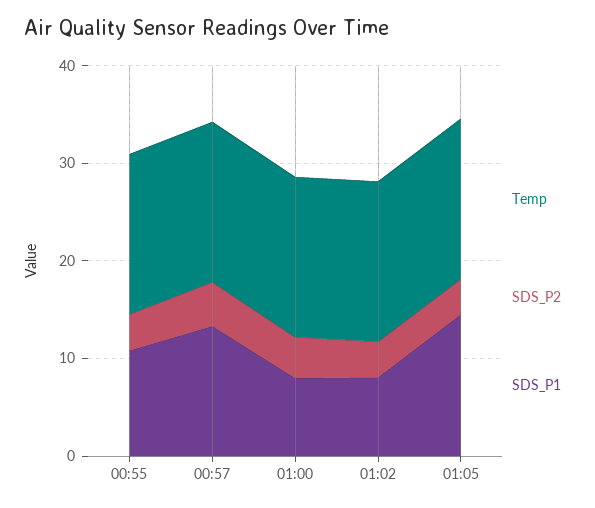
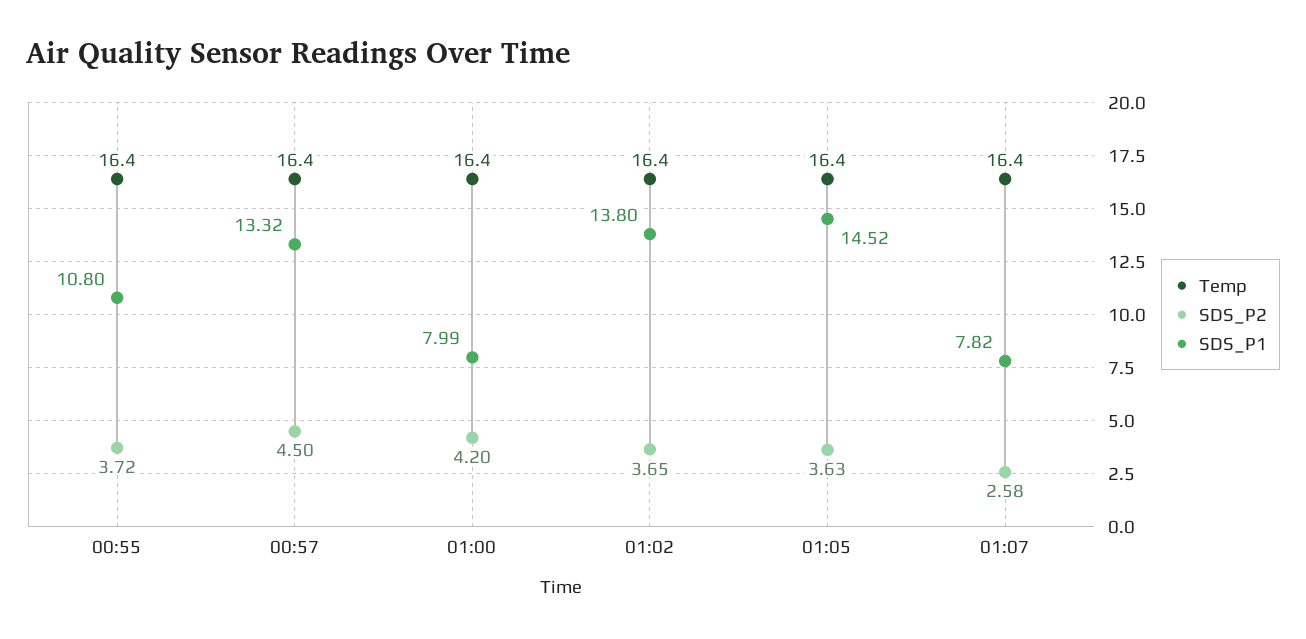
SDS_P1, 01:02: 8 -> 13.8
Temp, 01:07: none -> 16.4
SDS_P2, 01:07: none -> 2.58
SDS_P1, 01:07: none -> 7.82

